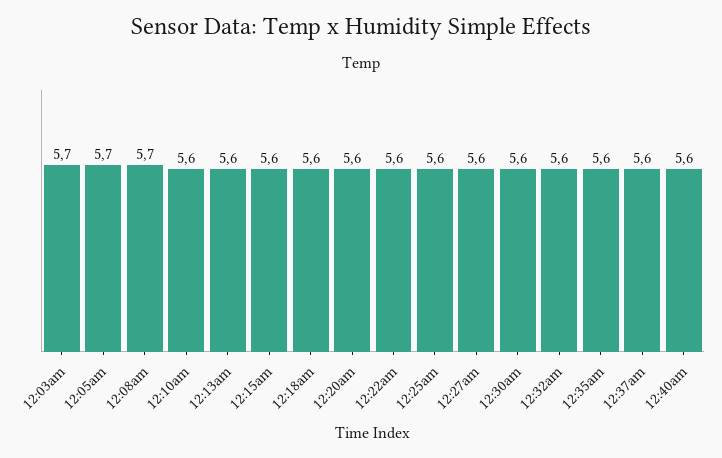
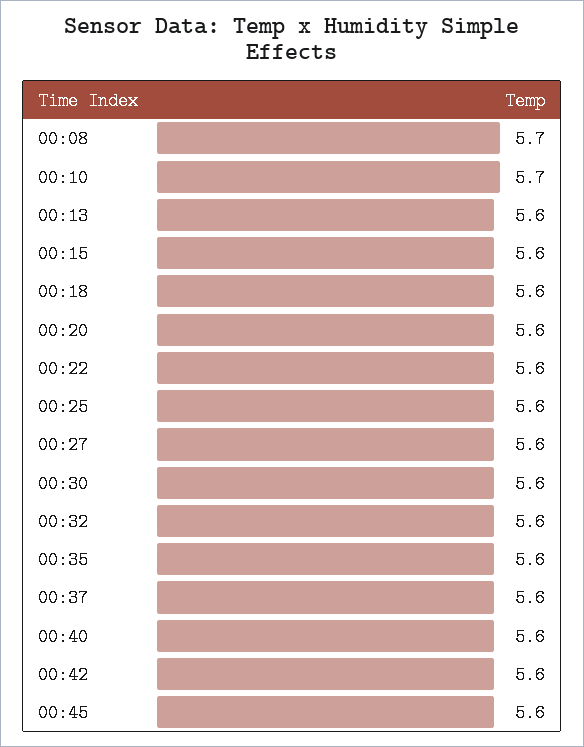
12:03am: 5.7 -> none
12:05am: 5.7 -> none
12:10am: 5.6 -> 5.7
00:42: none -> 5.6
00:45: none -> 5.6

